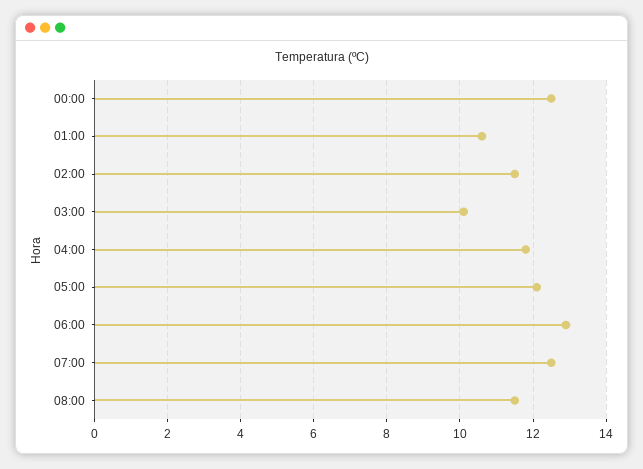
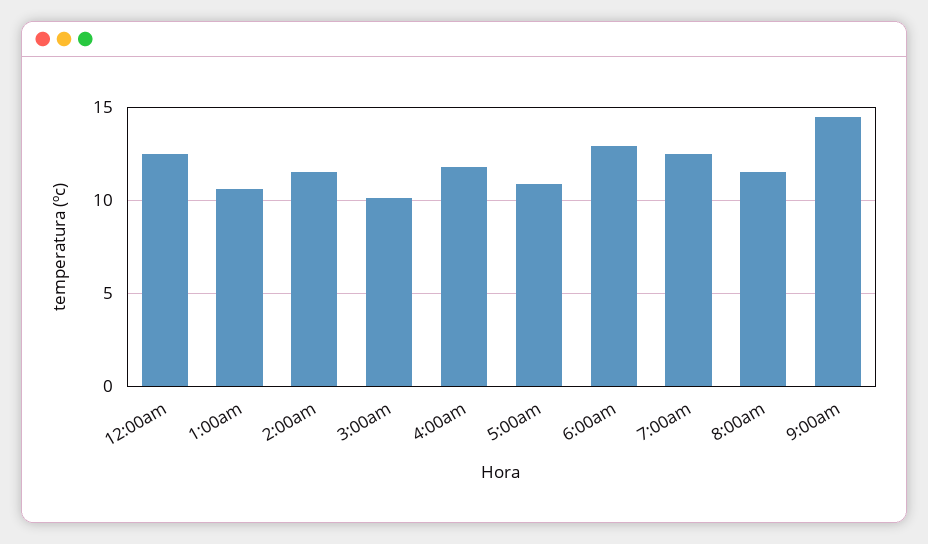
05:00: 12 -> 11
9:00am: none -> 14.5

